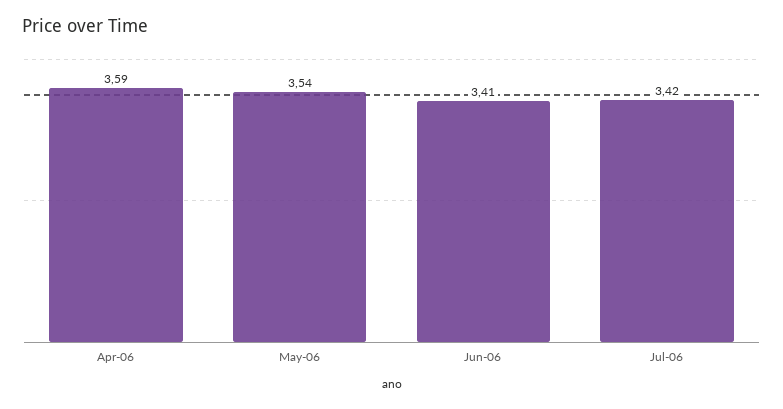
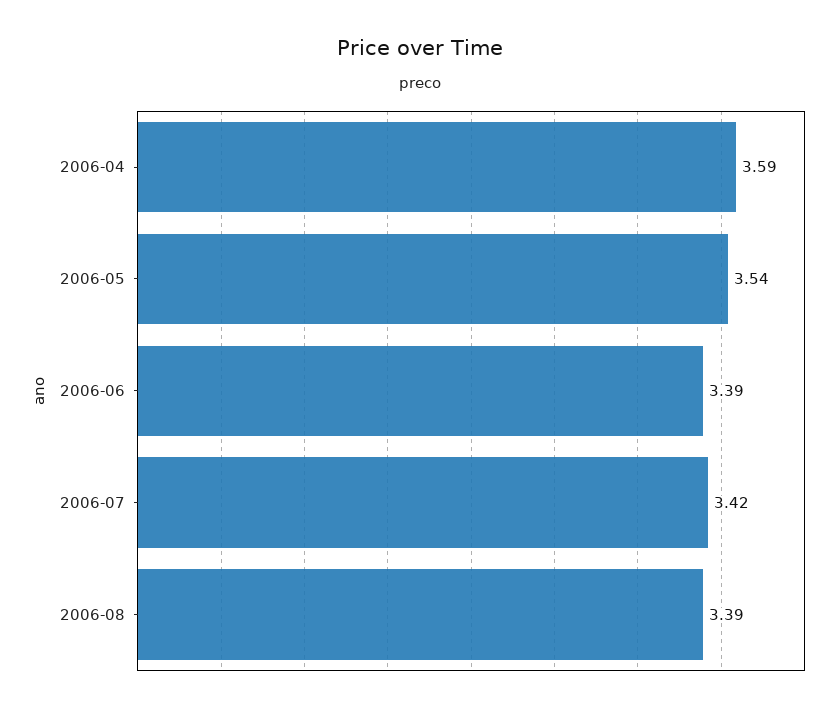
Jun-06: 3.41 -> 3.39
2006-08: none -> 3.39

